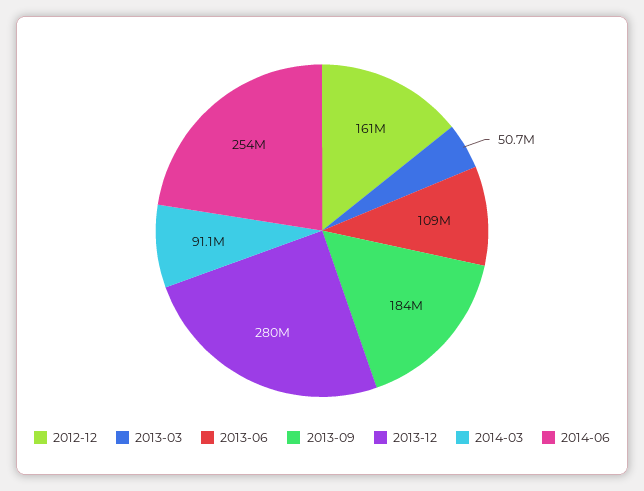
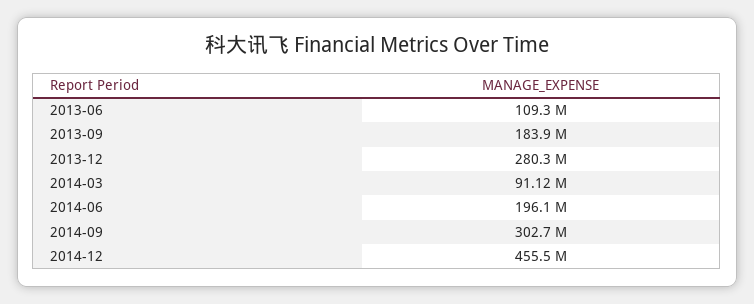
2012-12: 161000000 -> none
2013-03: 50700000 -> none
2014-06: 254000000 -> 196100000
2014-09: none -> 302700000
2014-12: none -> 455500000

